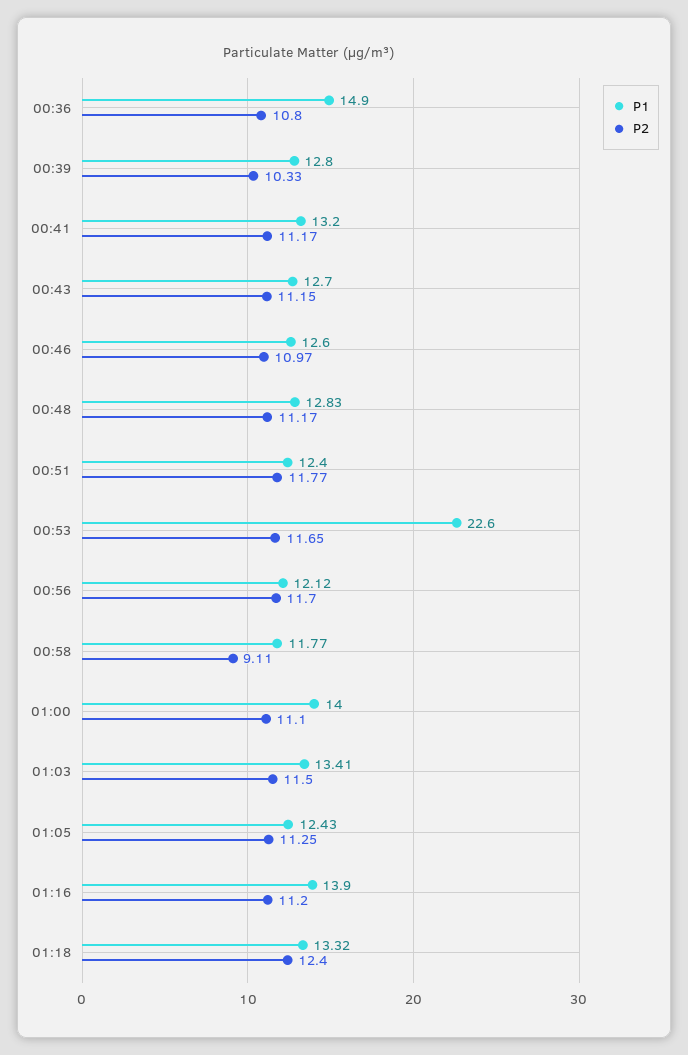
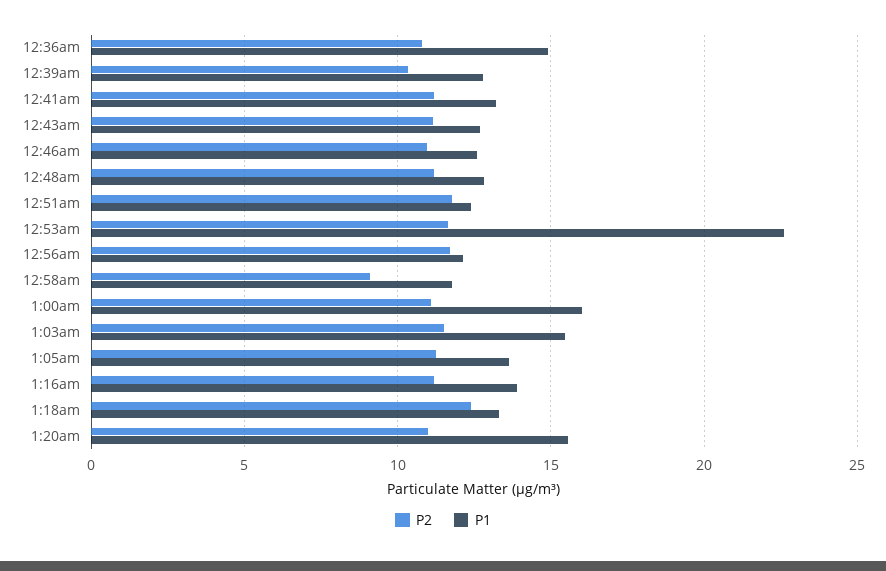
P1, 01:00: 14 -> 16
P1, 01:03: 13.41 -> 15.5
P1, 01:05: 12.43 -> 13.5
P2, 1:20am: none -> 11
P1, 1:20am: none -> 15.5

